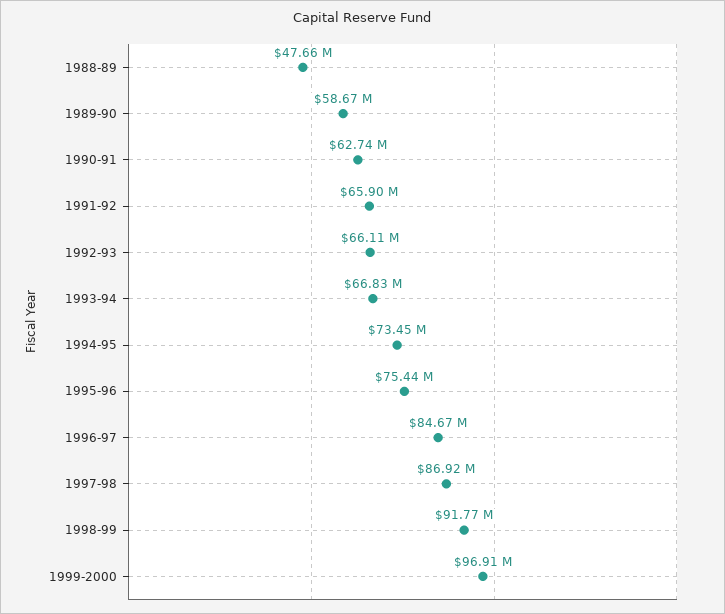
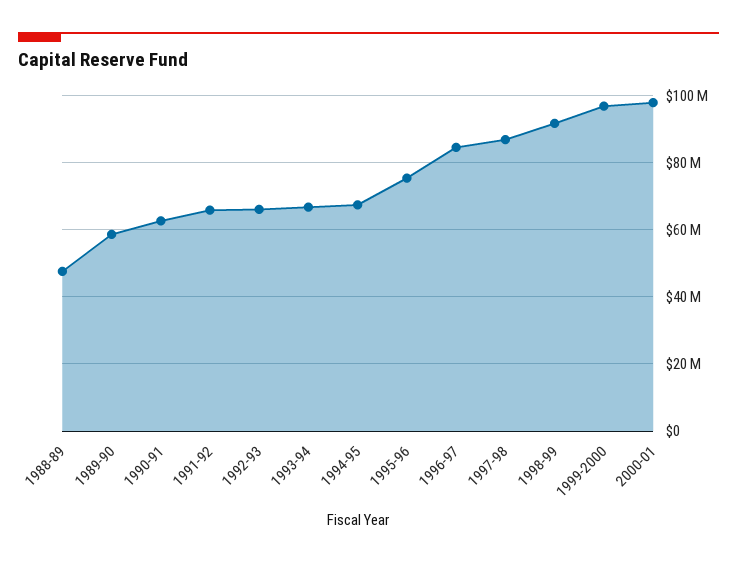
1994-95: 73450000 -> 68000000
2000-01: none -> 98000000

